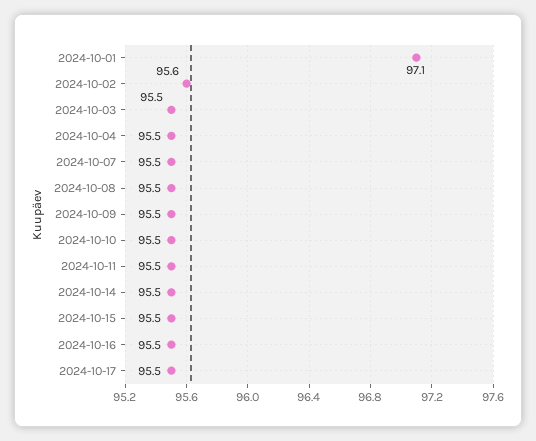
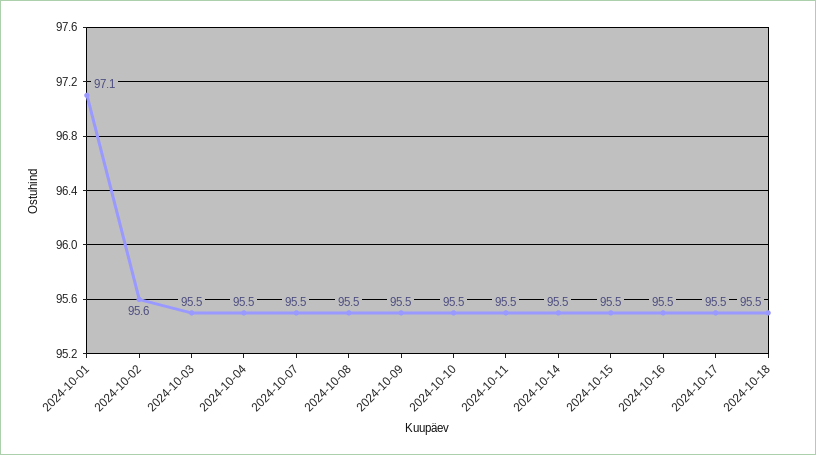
2024-10-18: none -> 95.5

